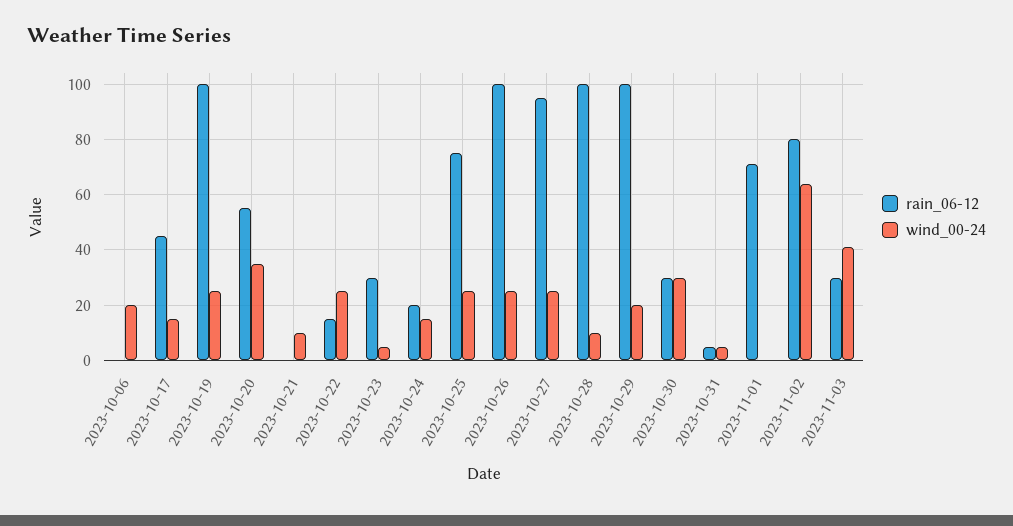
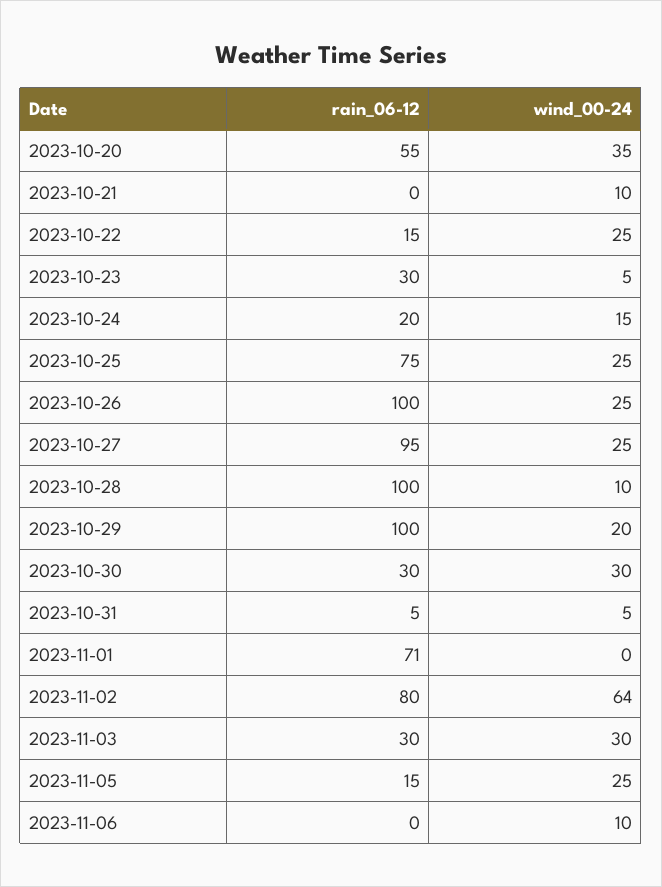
rain_06-12, 2023-10-06: 0 -> none
wind_00-24, 2023-10-06: 20 -> none
rain_06-12, 2023-10-17: 45 -> none
wind_00-24, 2023-10-17: 15 -> none
rain_06-12, 2023-10-19: 100 -> none
wind_00-24, 2023-10-19: 25 -> none
wind_00-24, 2023-11-03: 40 -> 30
rain_06-12, 2023-11-05: none -> 15
wind_00-24, 2023-11-05: none -> 25
rain_06-12, 2023-11-06: none -> 0
wind_00-24, 2023-11-06: none -> 10

